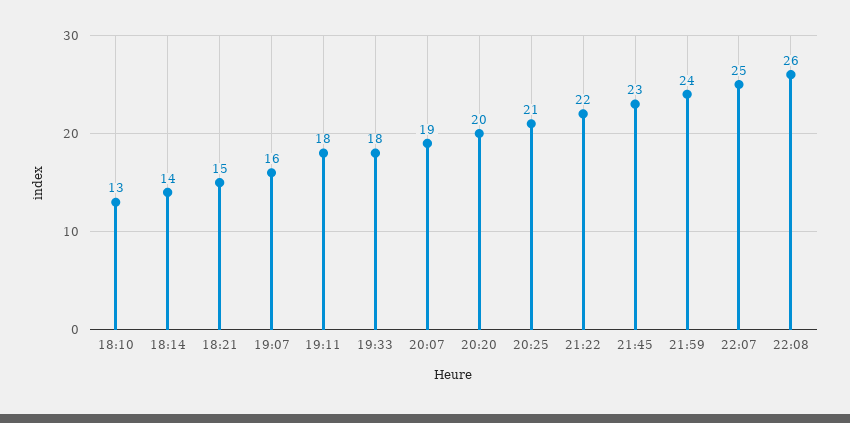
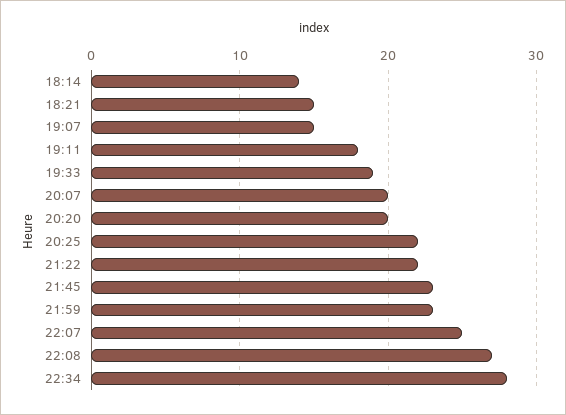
18:10: 13 -> none
19:07: 16 -> 15
19:33: 18 -> 19
20:07: 19 -> 20
20:25: 21 -> 22
21:59: 24 -> 23
22:08: 26 -> 27
22:34: none -> 28

